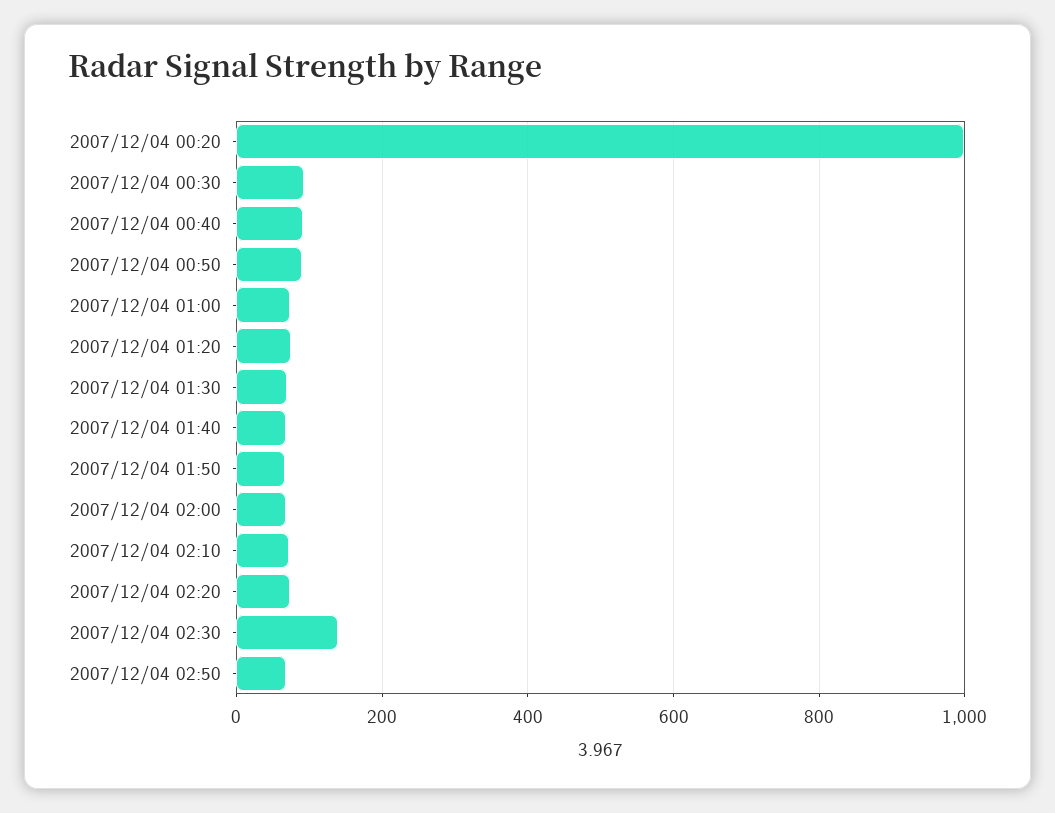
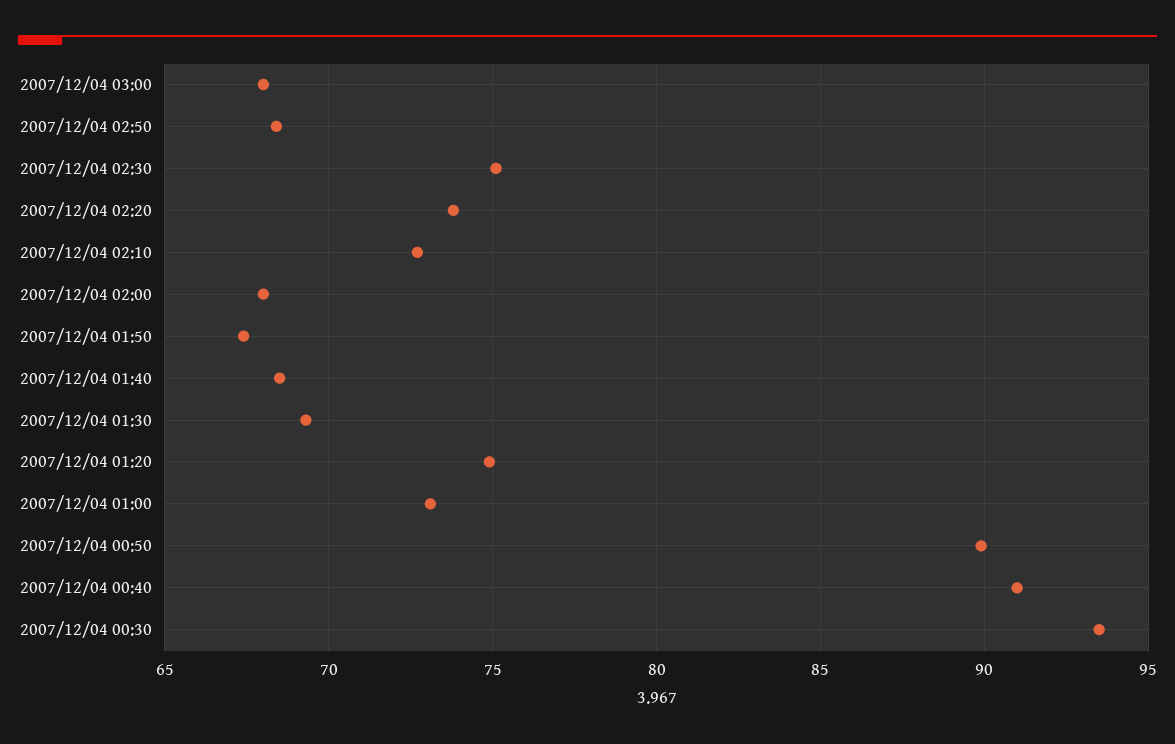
2007/12/04 00:20: 1000 -> none
2007/12/04 02:30: 140 -> 75
2007/12/04 03:00: none -> 68

